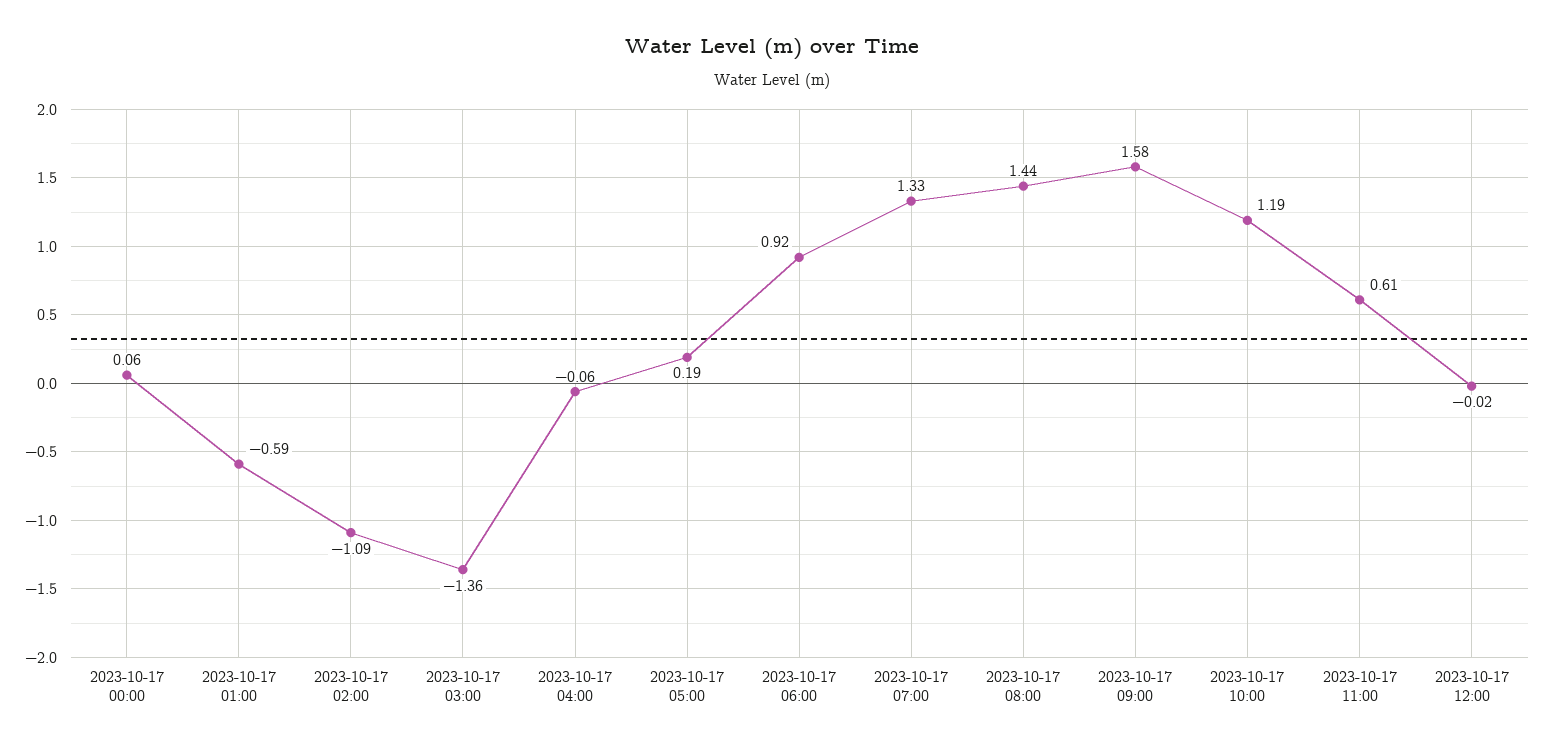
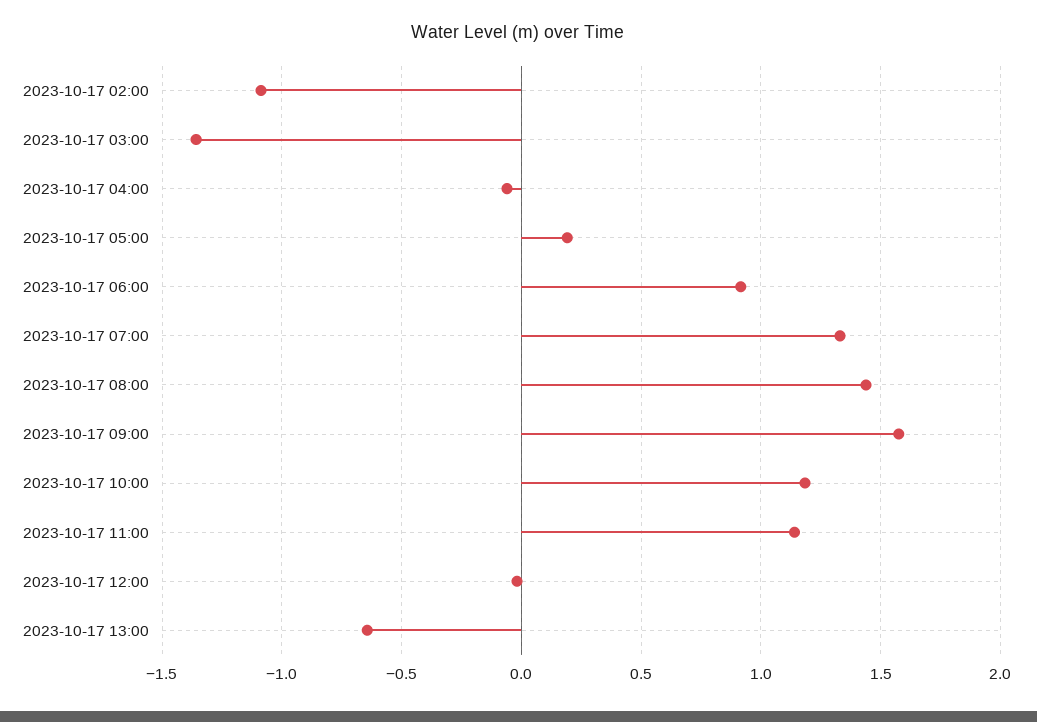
2023-10-17 00:00: 0.06 -> none
2023-10-17 01:00: -0.59 -> none
2023-10-17 11:00: 0.61 -> 1.15
2023-10-17 13:00: none -> -0.65

